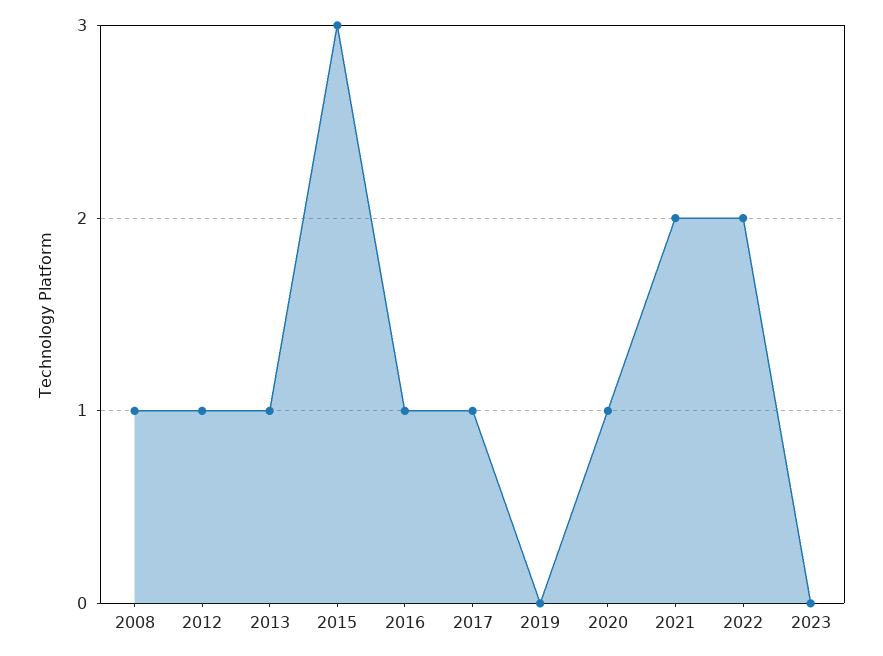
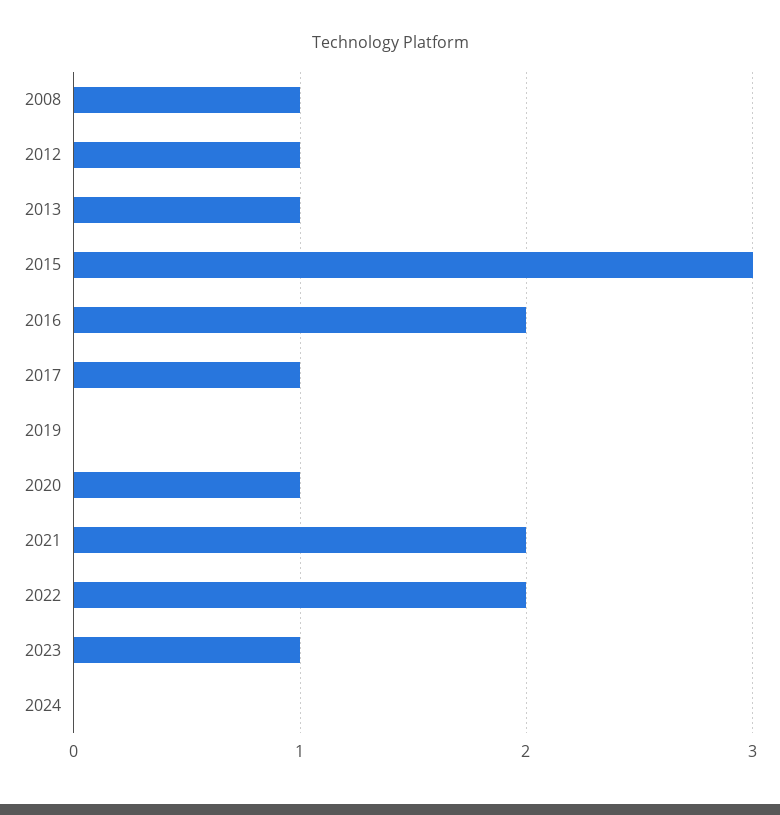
2016: 1 -> 2
2023: 0 -> 1
2024: none -> 0

